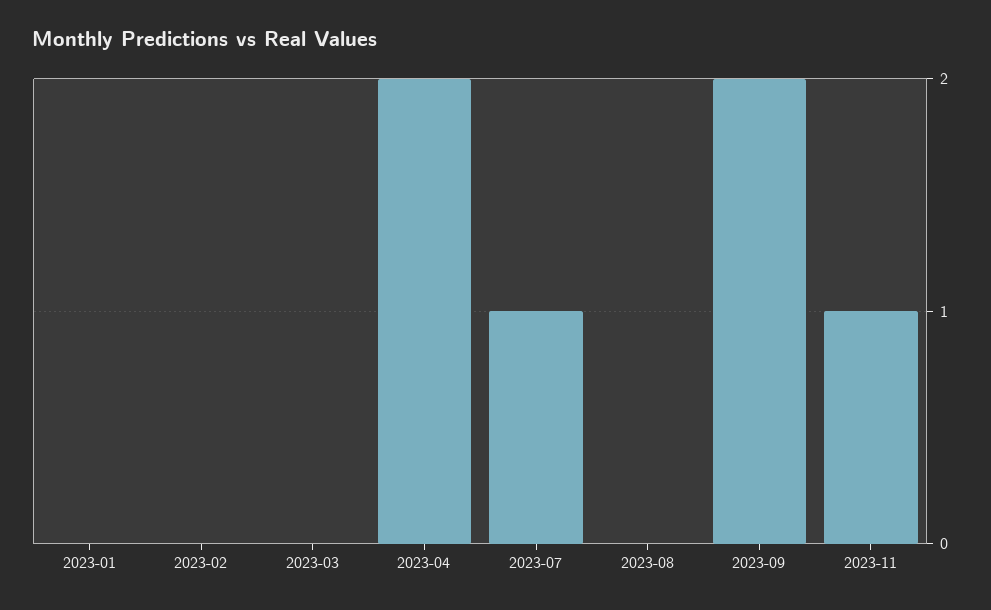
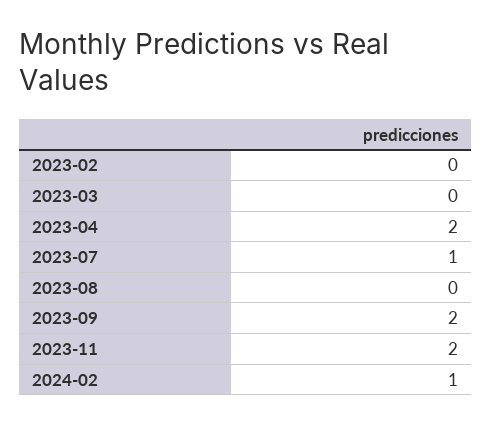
2023-01: 0 -> none
2023-11: 1 -> 2
2024-02: none -> 1

